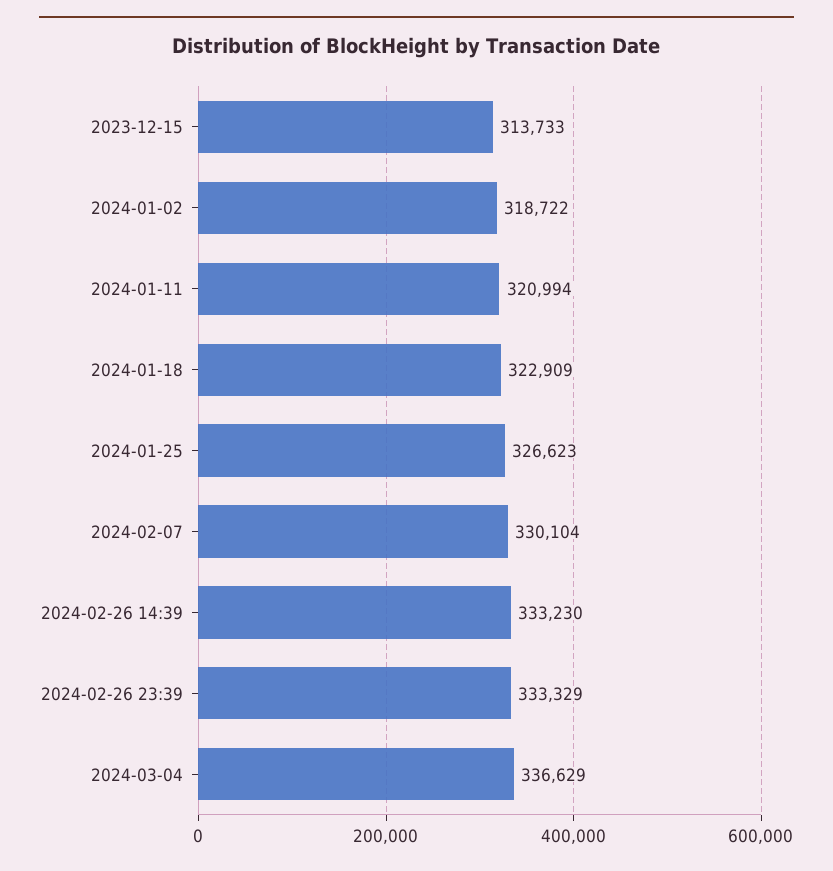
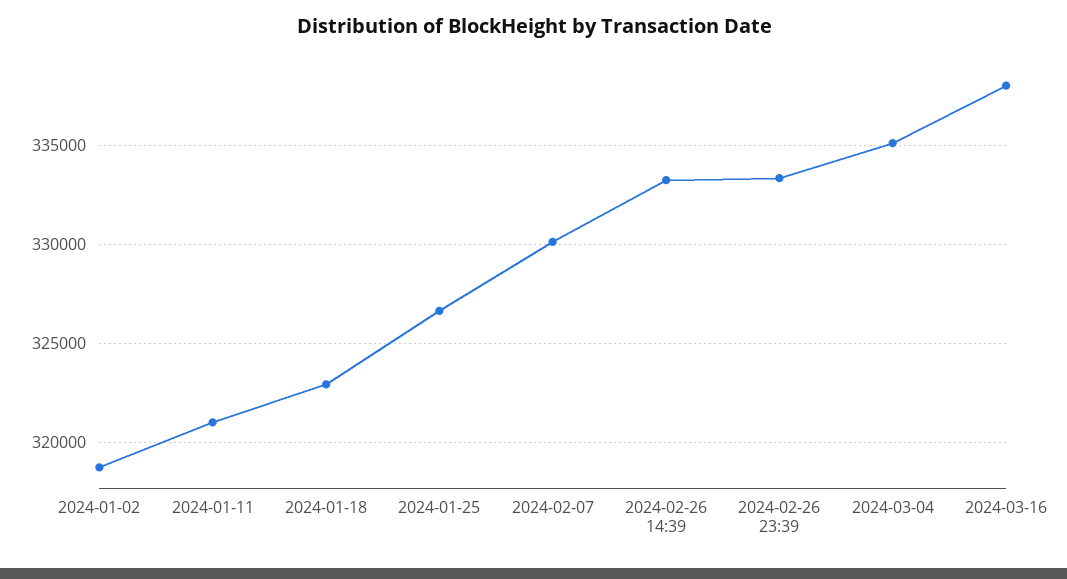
2023-12-15: 313733 -> none
2024-03-04: 336629 -> 335000
2024-03-16: none -> 338000

